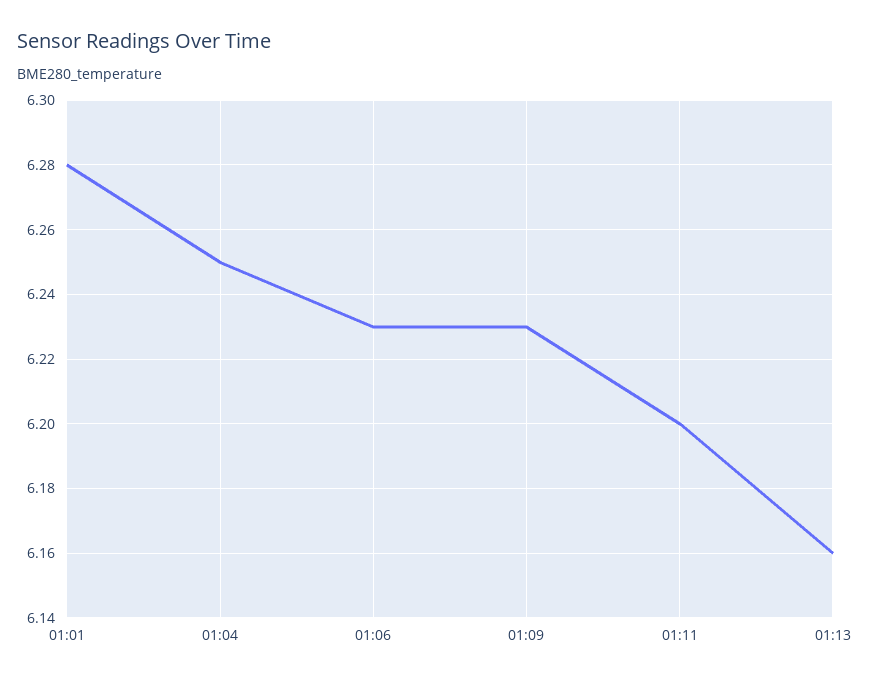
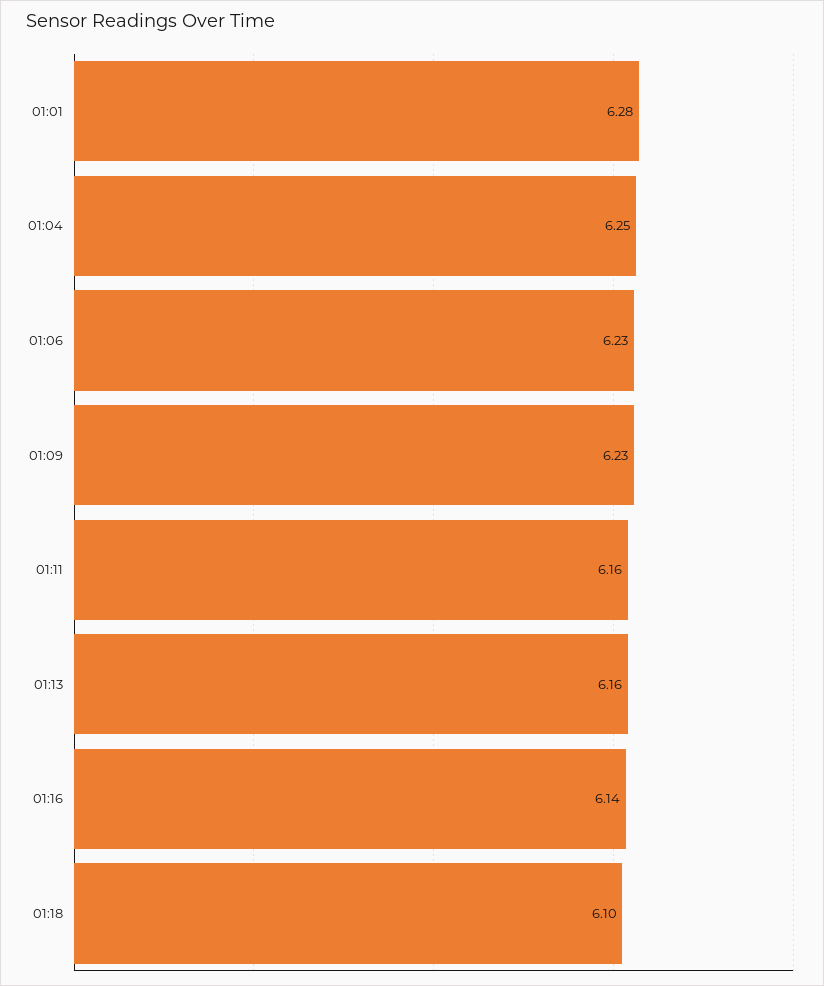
01:11: 6.2 -> 6.16
01:16: none -> 6.14
01:18: none -> 6.1

